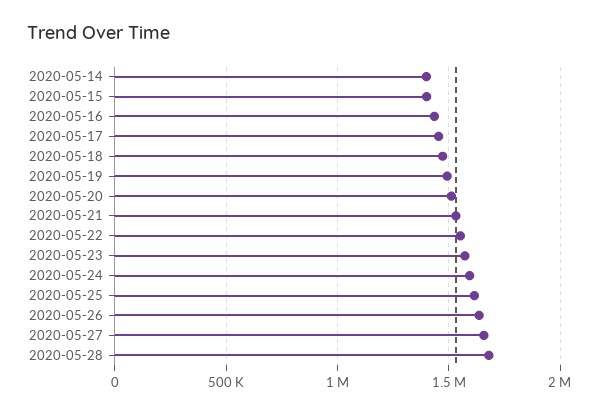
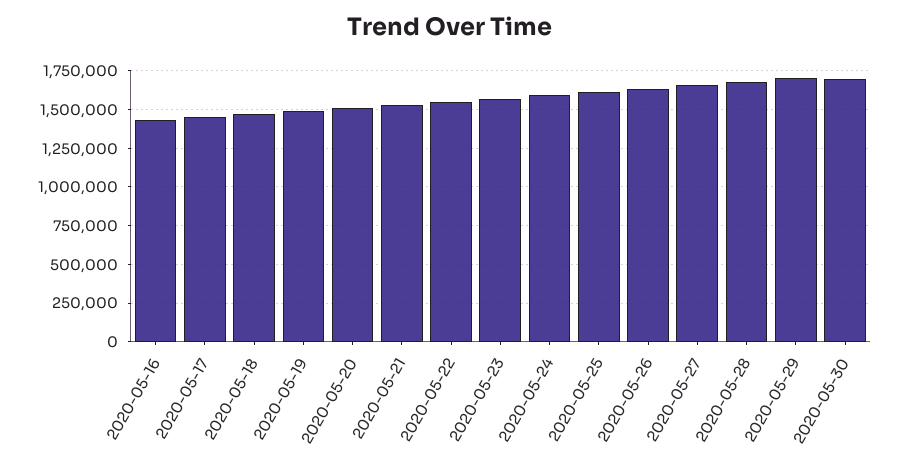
2020-05-14: 1400000 -> none
2020-05-15: 1400000 -> none
2020-05-29: none -> 1700000
2020-05-30: none -> 1700000

